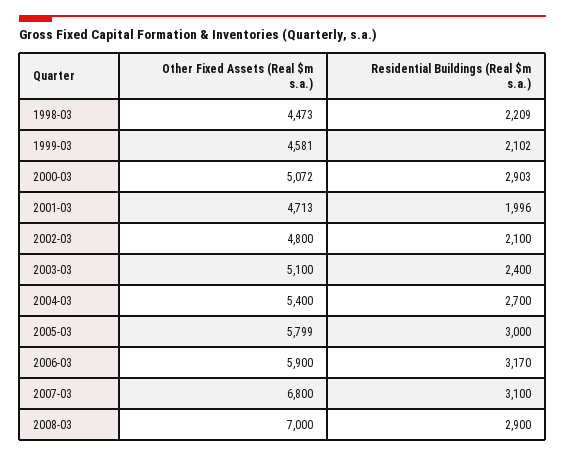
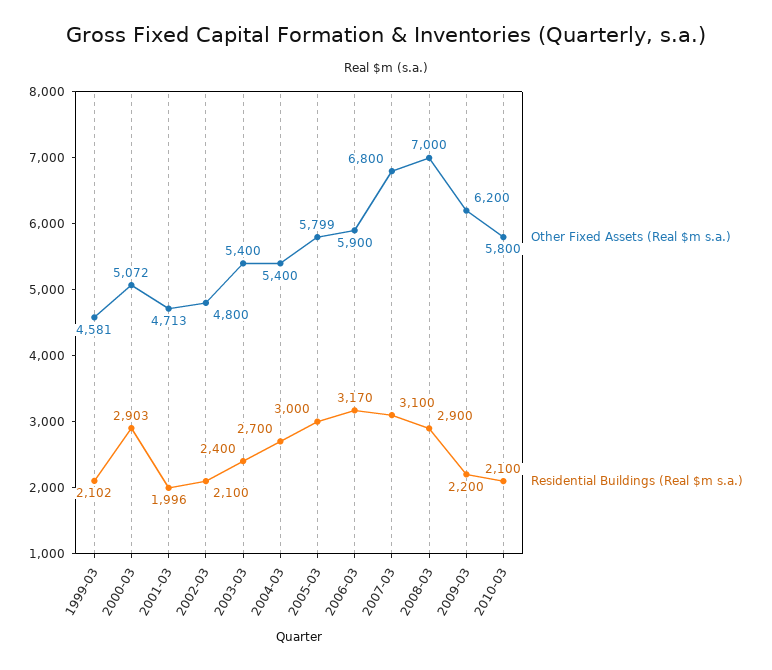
Other Fixed Assets (Real $m s.a.), 1998-03: 4473 -> none
Residential Buildings (Real $m s.a.), 1998-03: 2209 -> none
Other Fixed Assets (Real $m s.a.), 2003-03: 5100 -> 5400
Other Fixed Assets (Real $m s.a.), 2009-03: none -> 6200
Residential Buildings (Real $m s.a.), 2009-03: none -> 2200
Other Fixed Assets (Real $m s.a.), 2010-03: none -> 5800
Residential Buildings (Real $m s.a.), 2010-03: none -> 2100

